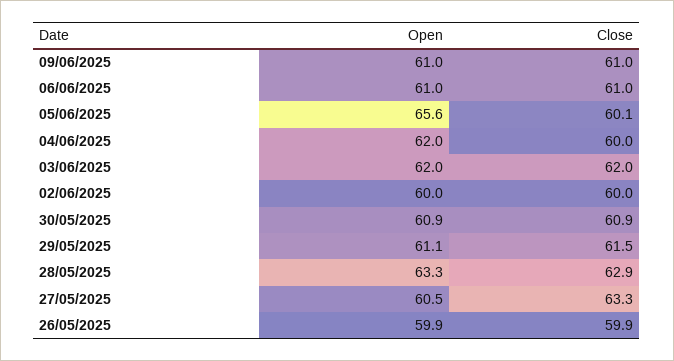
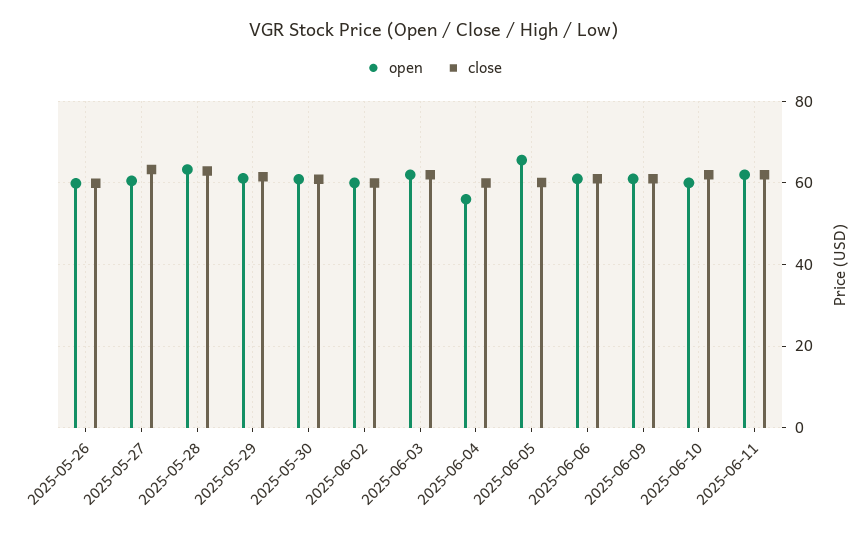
Open, 04/06/2025: 62 -> 56
Open, 2025-06-10: none -> 60
Close, 2025-06-10: none -> 62
Open, 2025-06-11: none -> 62
Close, 2025-06-11: none -> 62

